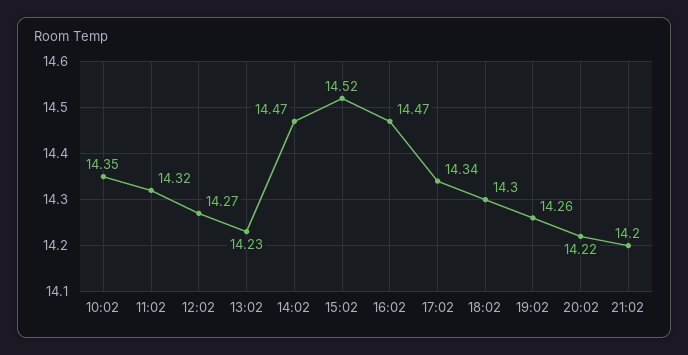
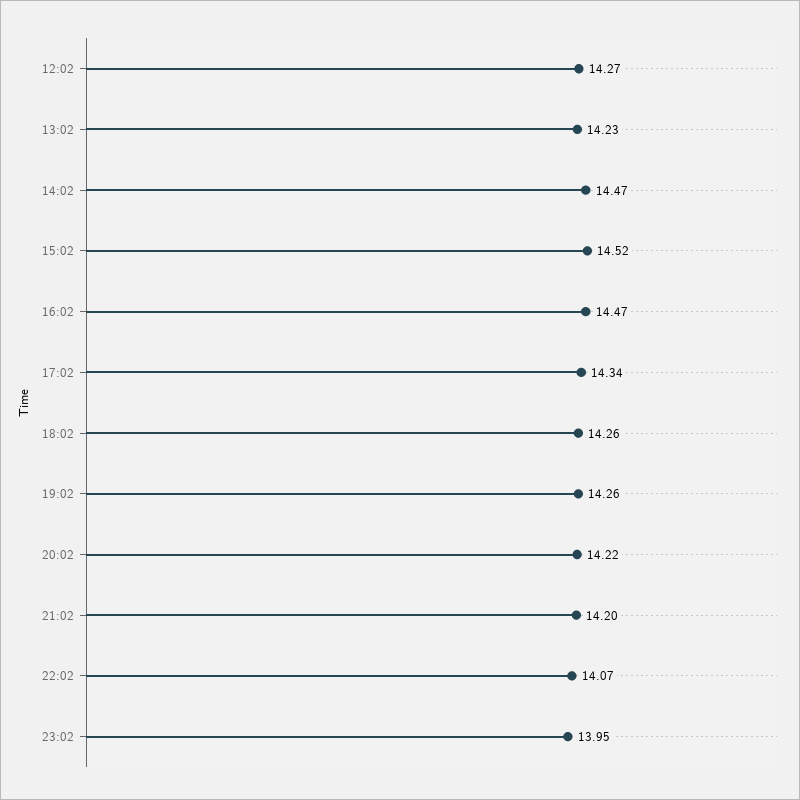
10:02: 14.35 -> none
11:02: 14.32 -> none
18:02: 14.3 -> 14.26
22:02: none -> 14.07
23:02: none -> 13.95

